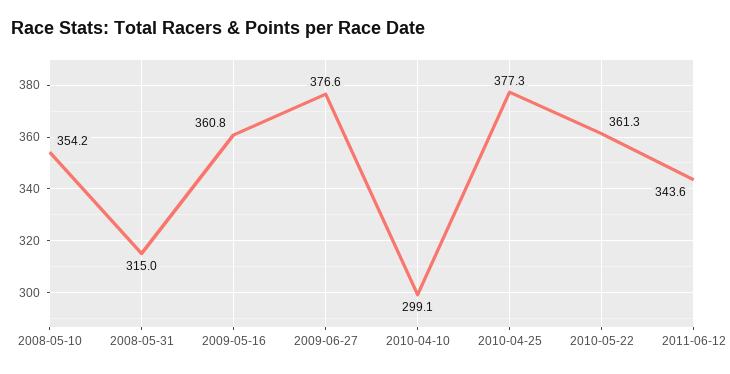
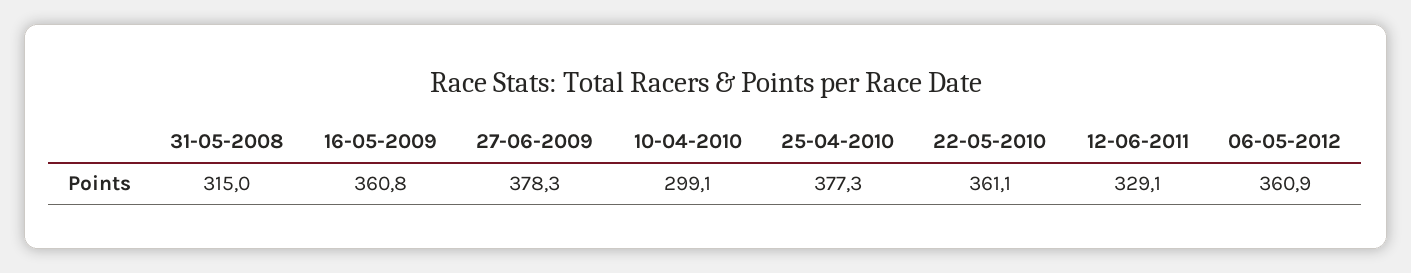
2008-05-10: 354.2 -> none
2009-06-27: 376.6 -> 378.3
2010-05-22: 361.3 -> 361.1
2011-06-12: 343.6 -> 329.1
06-05-2012: none -> 360.9

